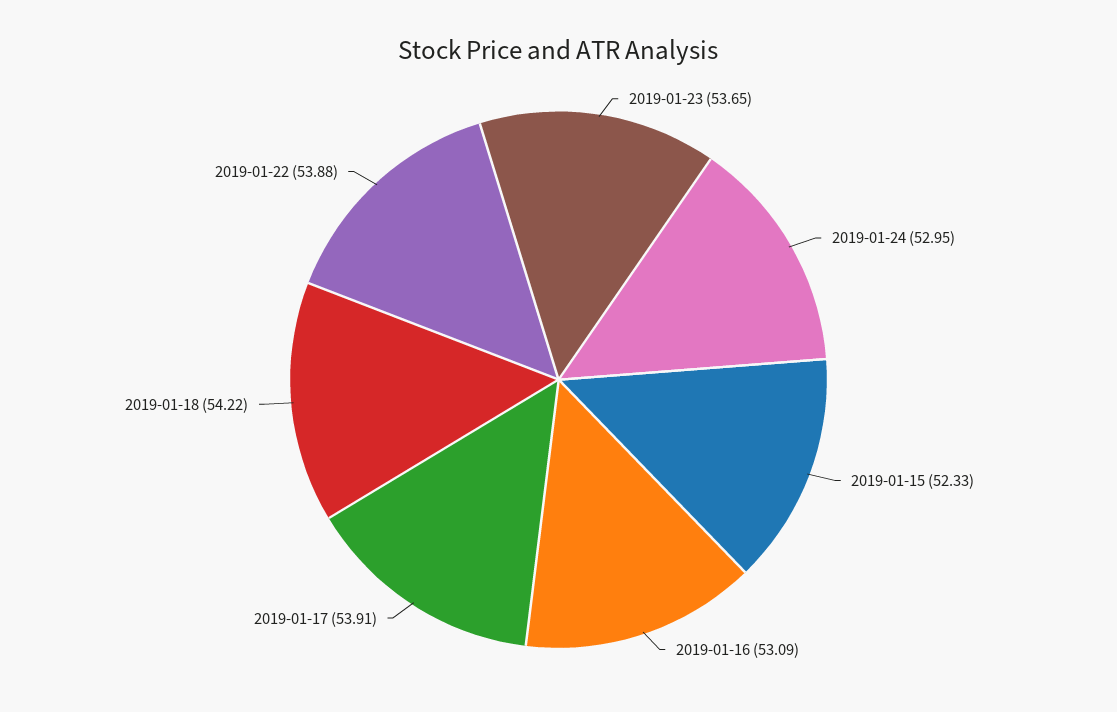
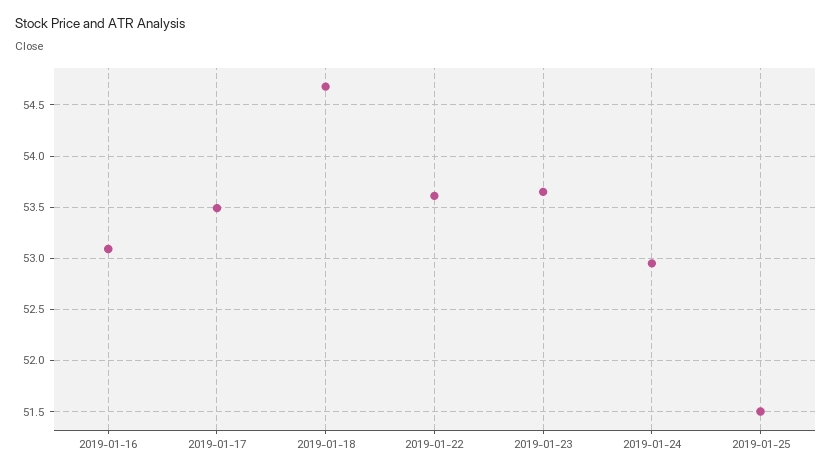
2019-01-15: 52.33 -> none
2019-01-17: 53.91 -> 53.5
2019-01-18: 54.22 -> 54.7
2019-01-22: 53.88 -> 53.6
2019-01-25: none -> 51.5

